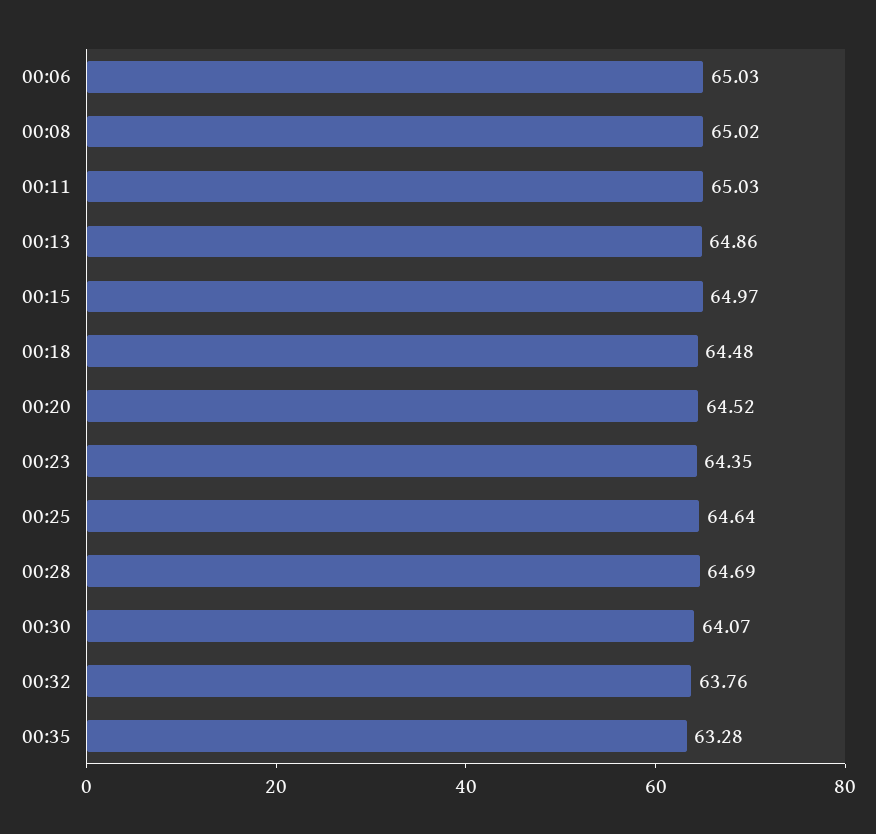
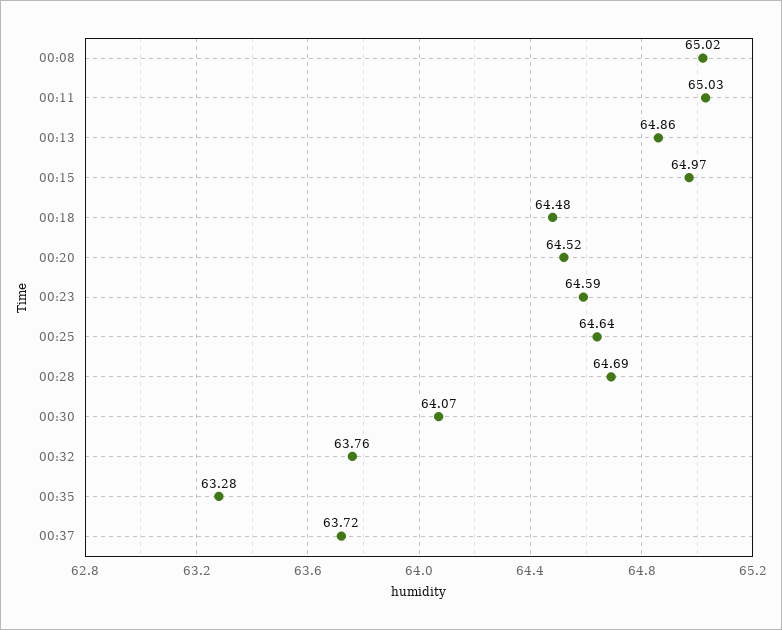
00:06: 65.03 -> none
00:23: 64.35 -> 64.59
00:37: none -> 63.72

